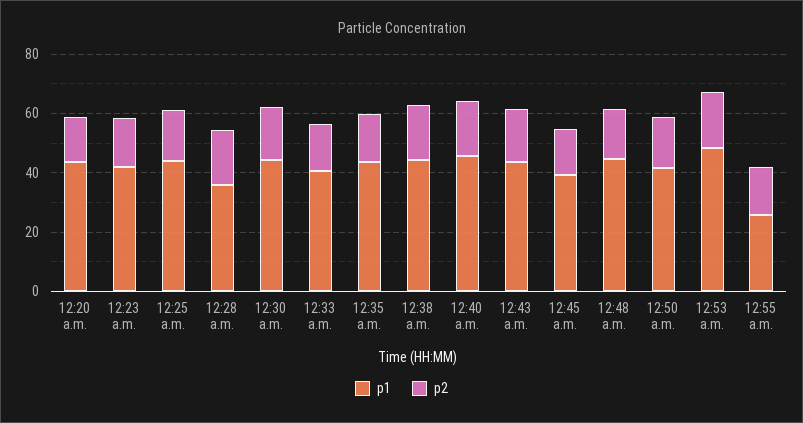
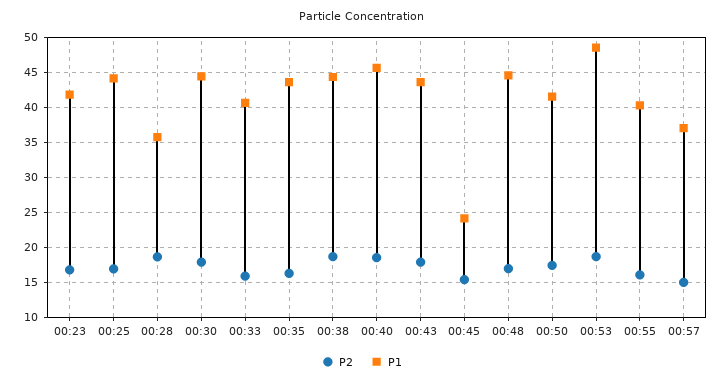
p1, 12:20 a.m.: 45 -> none
p2, 12:20 a.m.: 15 -> none
p1, 12:45 a.m.: 40 -> 24
p1, 12:55 a.m.: 25 -> 40
p2, 00:57: none -> 15
p1, 00:57: none -> 37

